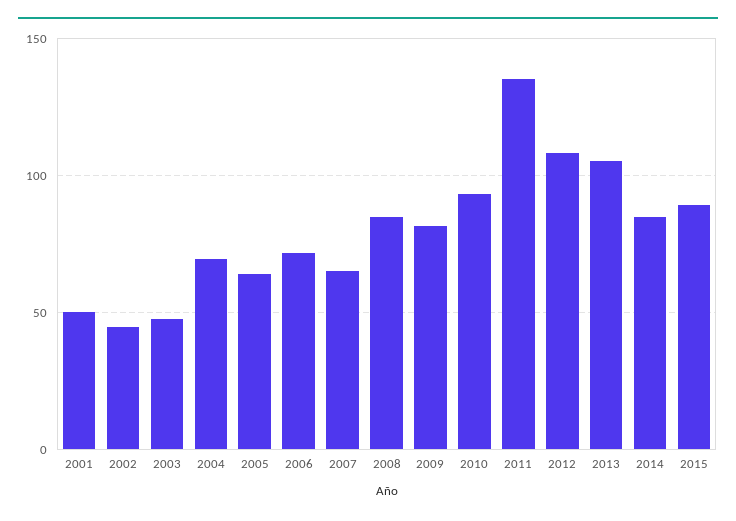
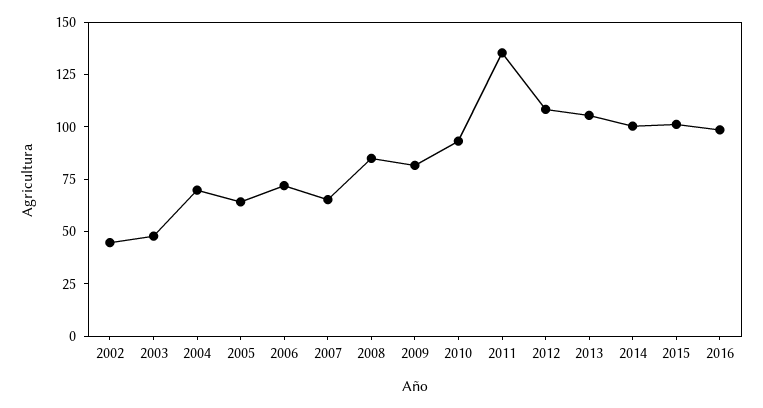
2001: 50 -> none
2014: 85 -> 100
2015: 90 -> 100
2016: none -> 100

